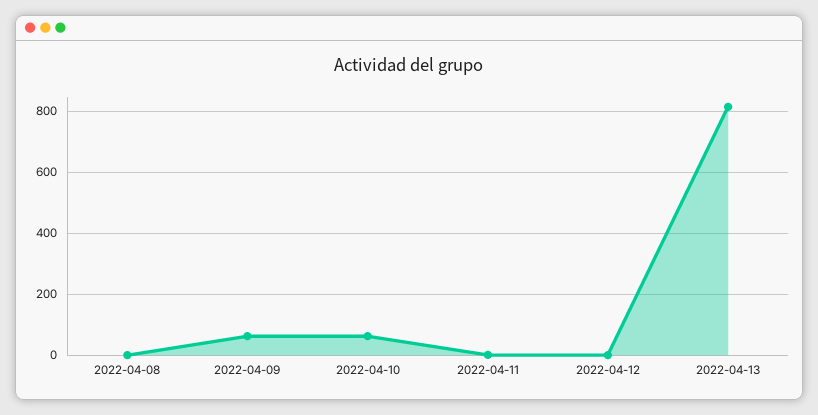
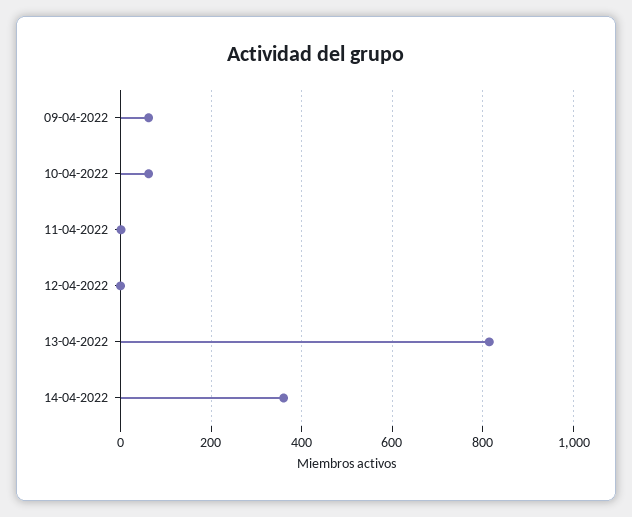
2022-04-08: 0 -> none
14-04-2022: none -> 360

